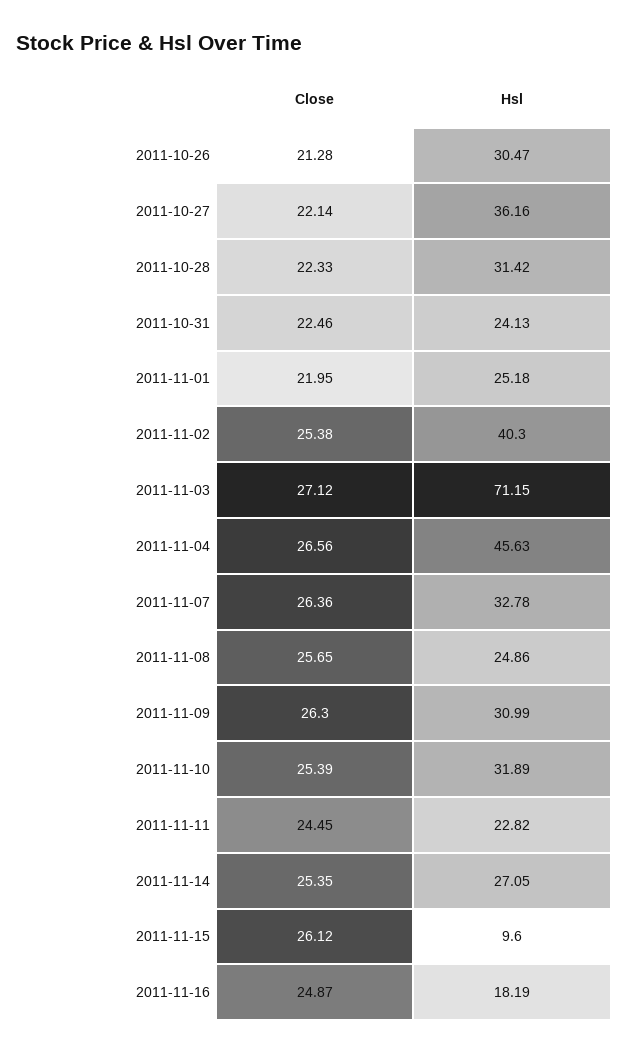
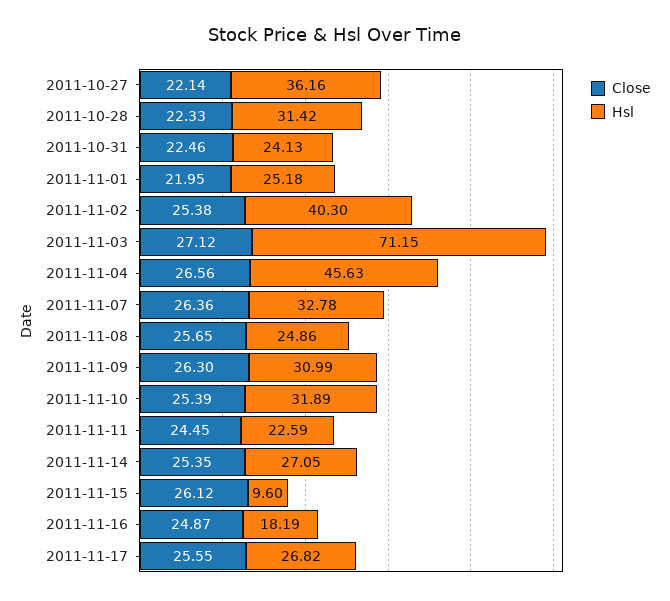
Close, 2011-10-26: 21.28 -> none
Hsl, 2011-10-26: 30.47 -> none
Hsl, 2011-11-11: 22.82 -> 22.59
Close, 2011-11-17: none -> 25.55
Hsl, 2011-11-17: none -> 26.82

